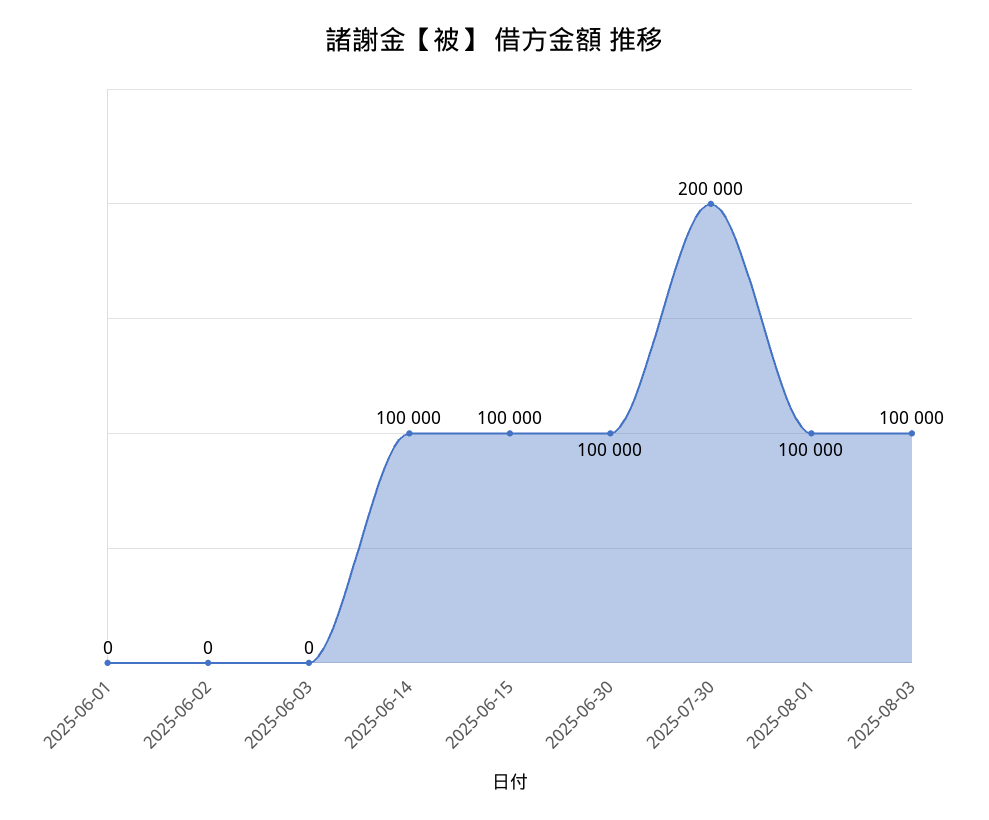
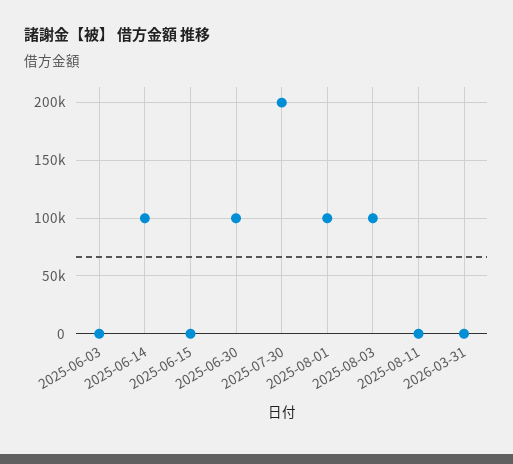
2025-06-01: 0 -> none
2025-06-02: 0 -> none
2025-06-15: 100000 -> 0
2025-08-11: none -> 0
2026-03-31: none -> 0

